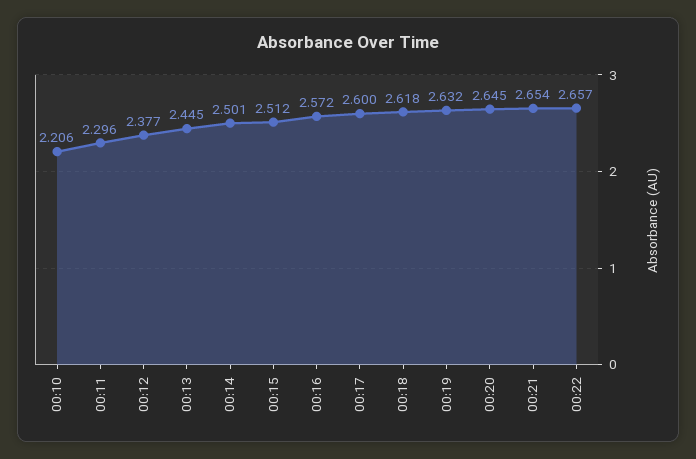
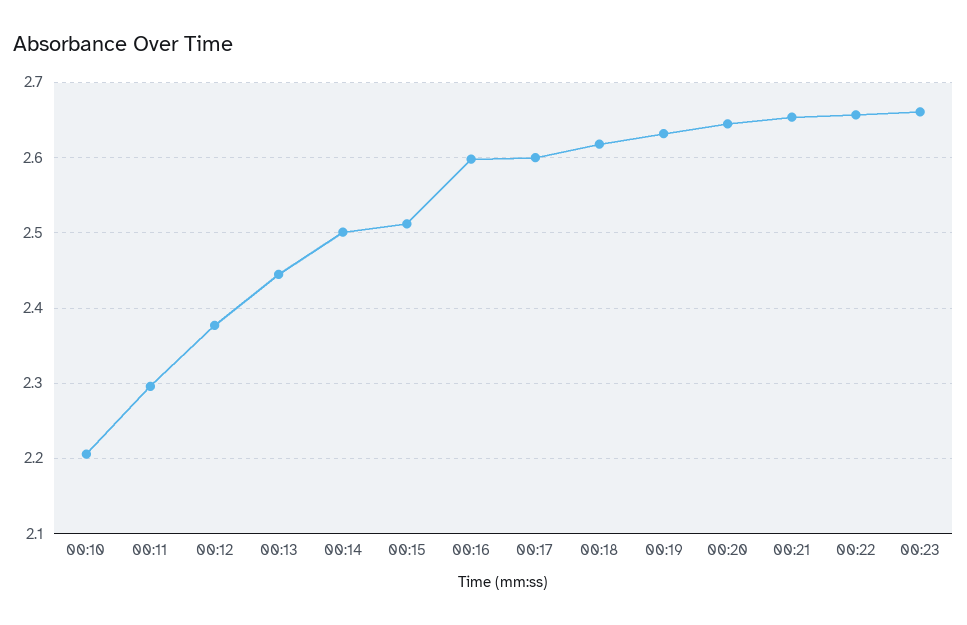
00:16: 2.572 -> 2.6
00:23: none -> 2.66

